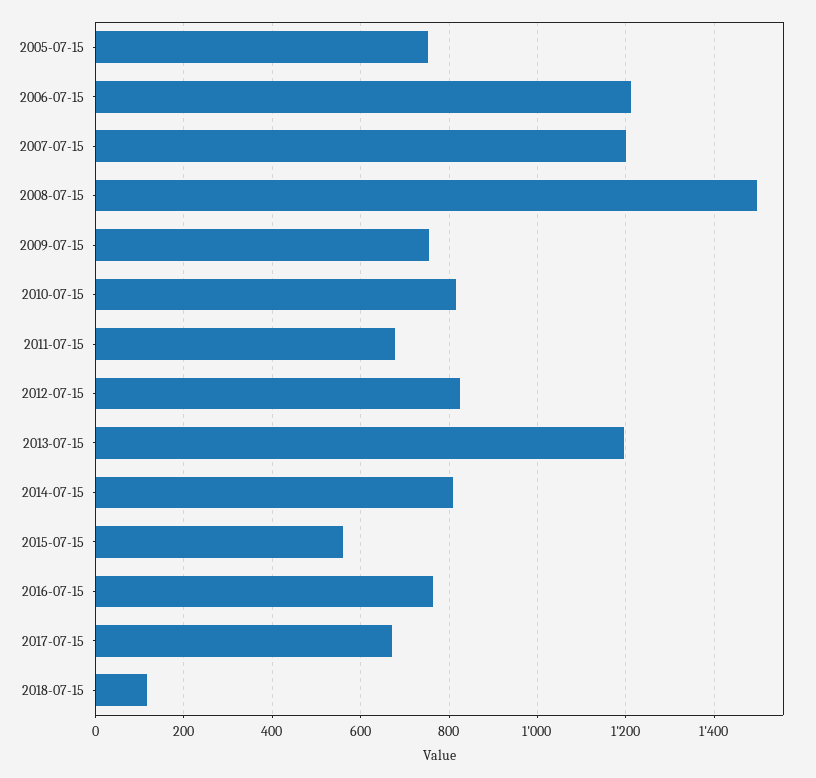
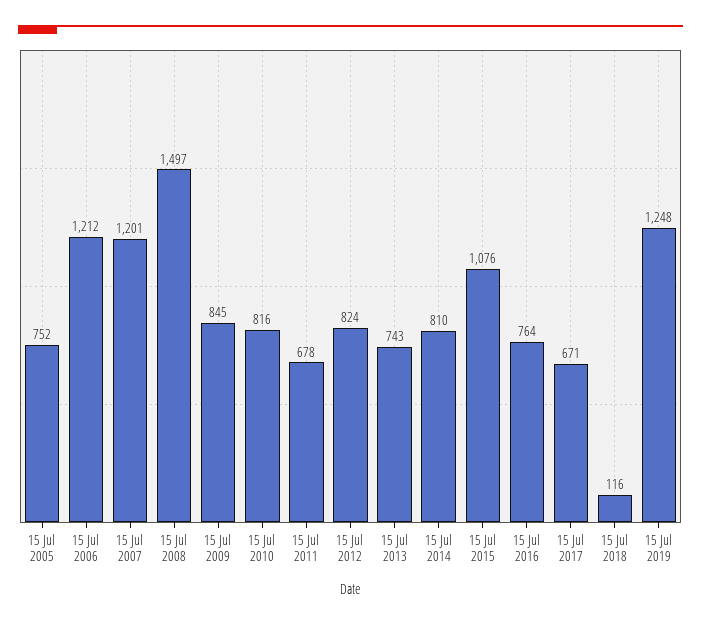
2009-07-15: 760 -> 845
2013-07-15: 1200 -> 743
2015-07-15: 560 -> 1076
15 Jul 2019: none -> 1248

